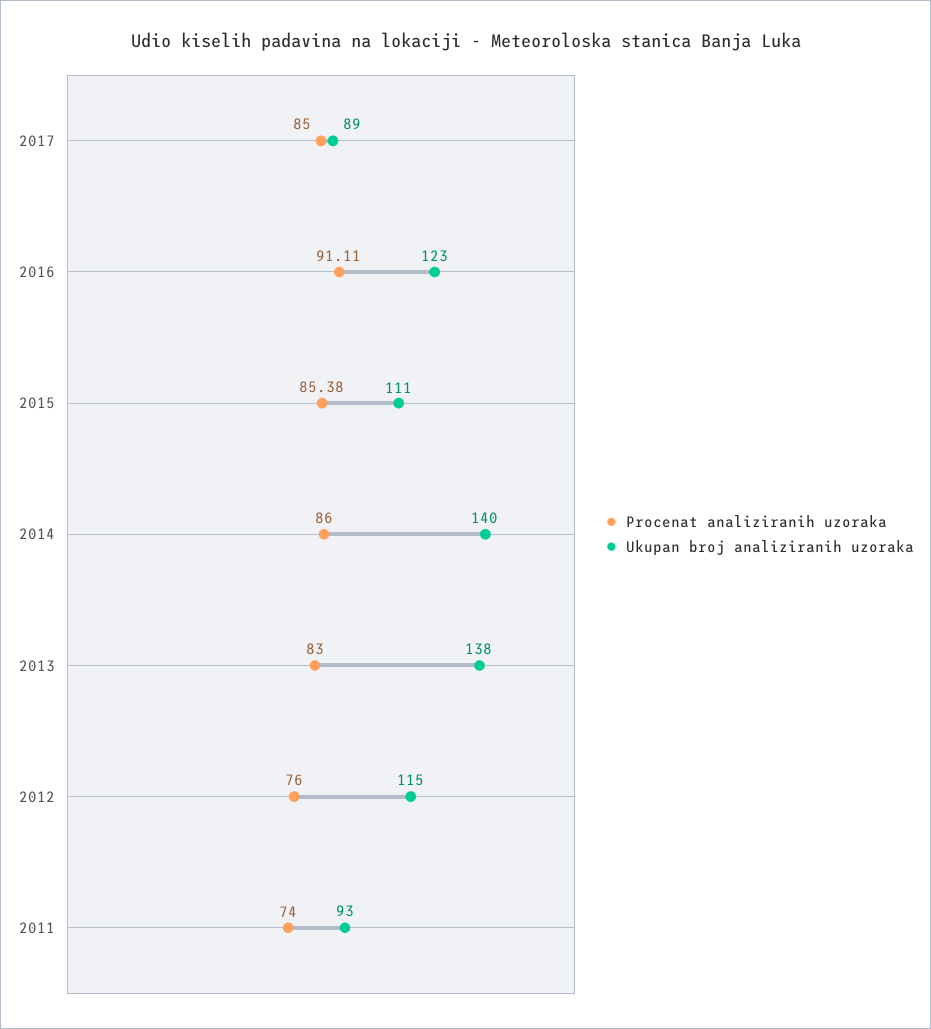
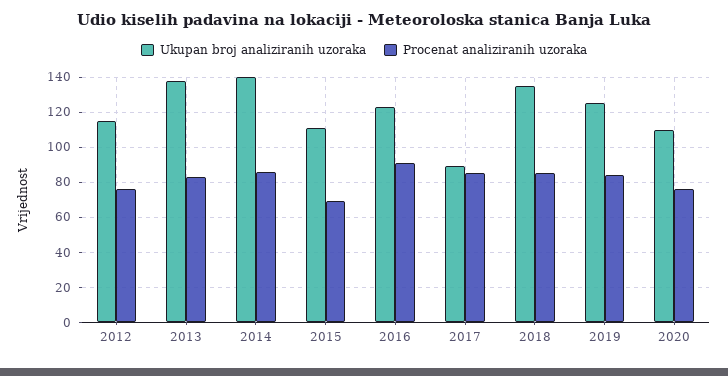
Procenat analiziranih uzoraka, 2015: 85.38 -> 70
Procenat analiziranih uzoraka, 2011: 74 -> none
Ukupan broj analiziranih uzoraka, 2011: 93 -> none
Ukupan broj analiziranih uzoraka, 2018: none -> 135
Procenat analiziranih uzoraka, 2018: none -> 85
Ukupan broj analiziranih uzoraka, 2019: none -> 125
Procenat analiziranih uzoraka, 2019: none -> 85
Ukupan broj analiziranih uzoraka, 2020: none -> 110
Procenat analiziranih uzoraka, 2020: none -> 75

